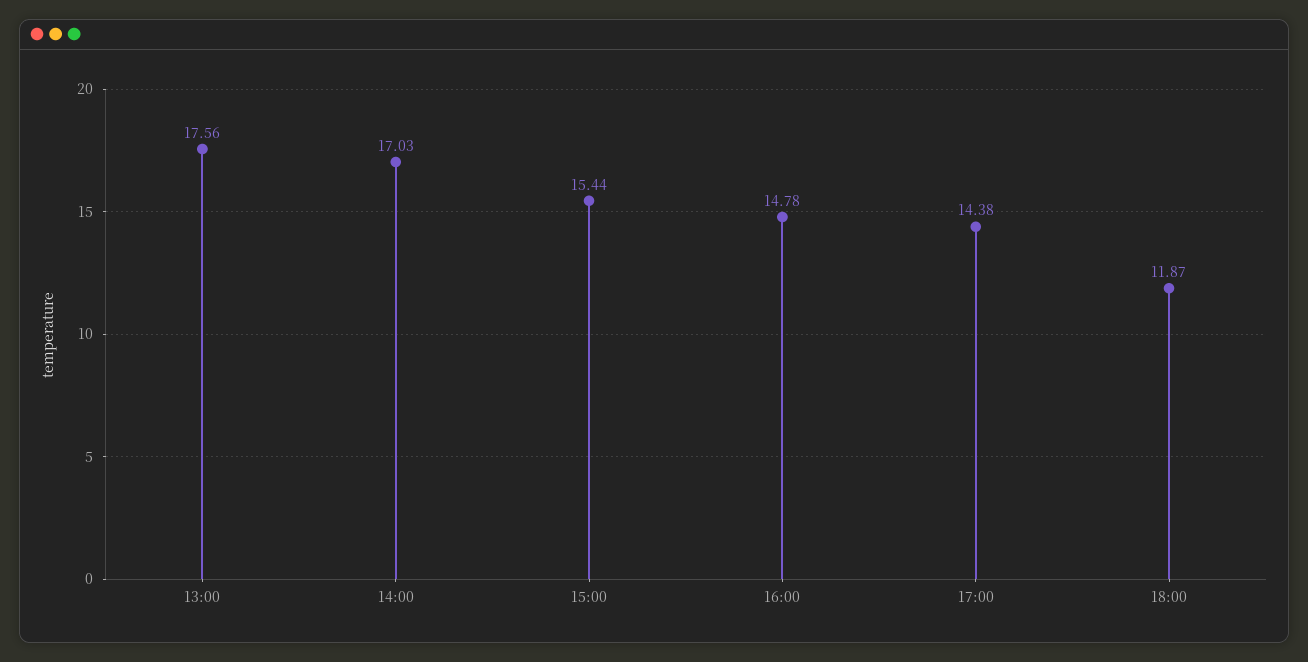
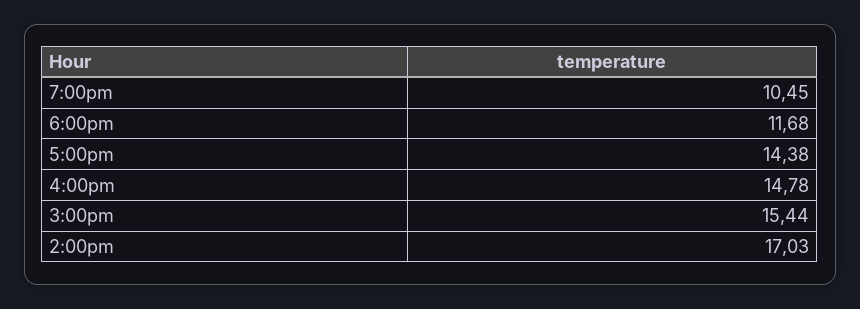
13:00: 17.56 -> none
18:00: 11.87 -> 11.68
7:00pm: none -> 10.45

